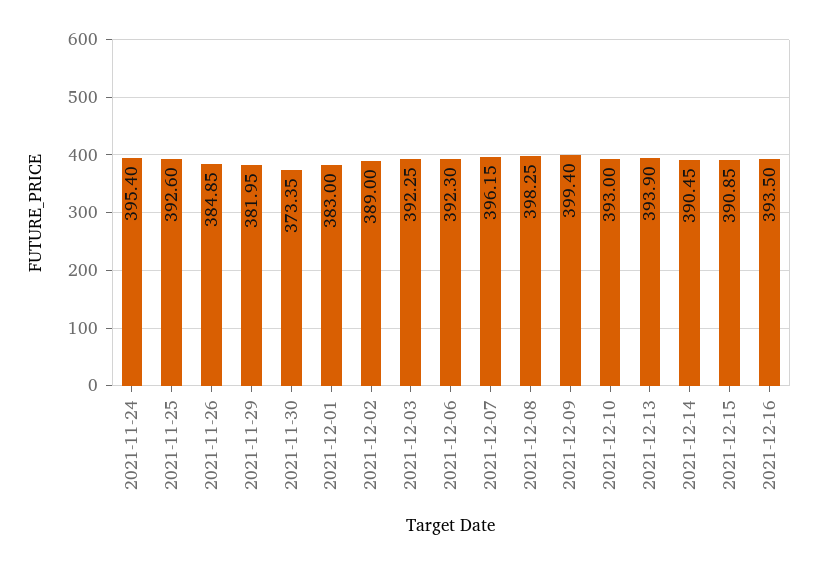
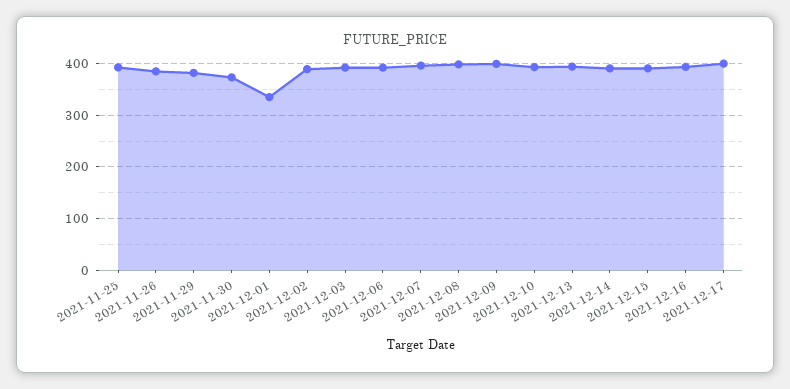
2021-11-24: 395.4 -> none
2021-12-01: 383 -> 340
2021-12-17: none -> 400

